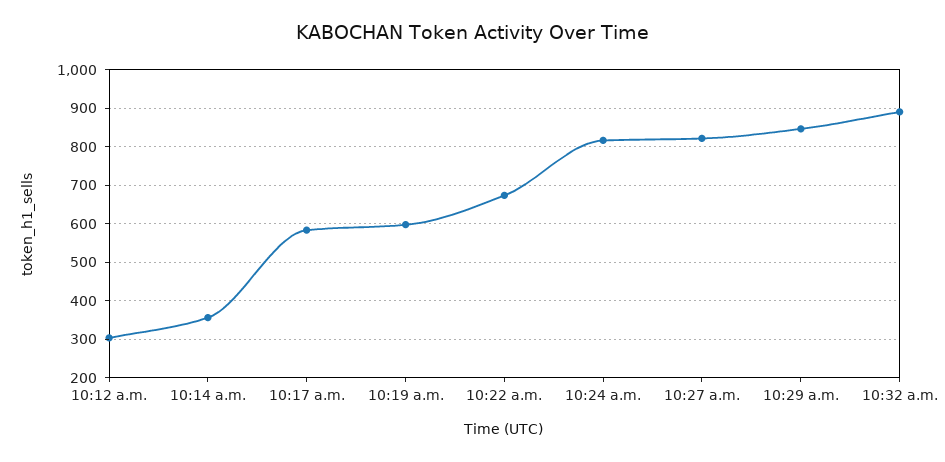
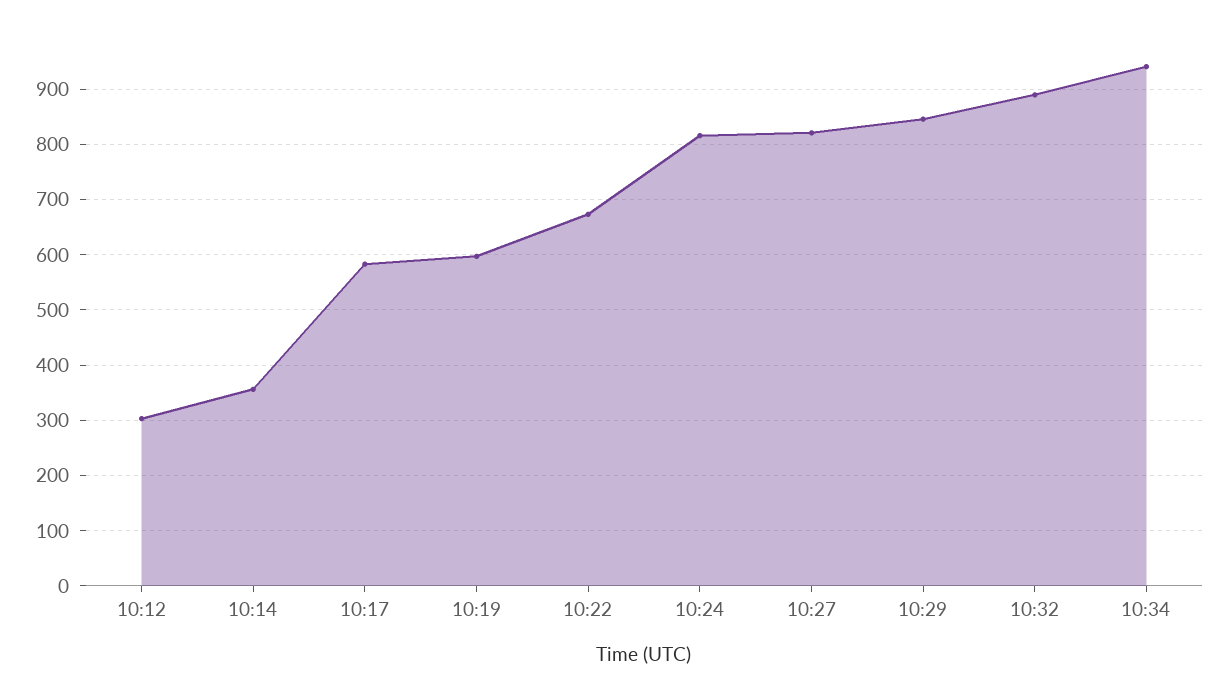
10:34: none -> 940

